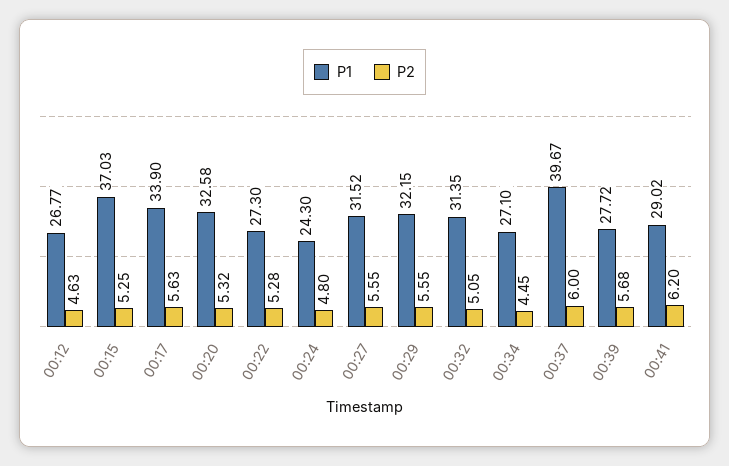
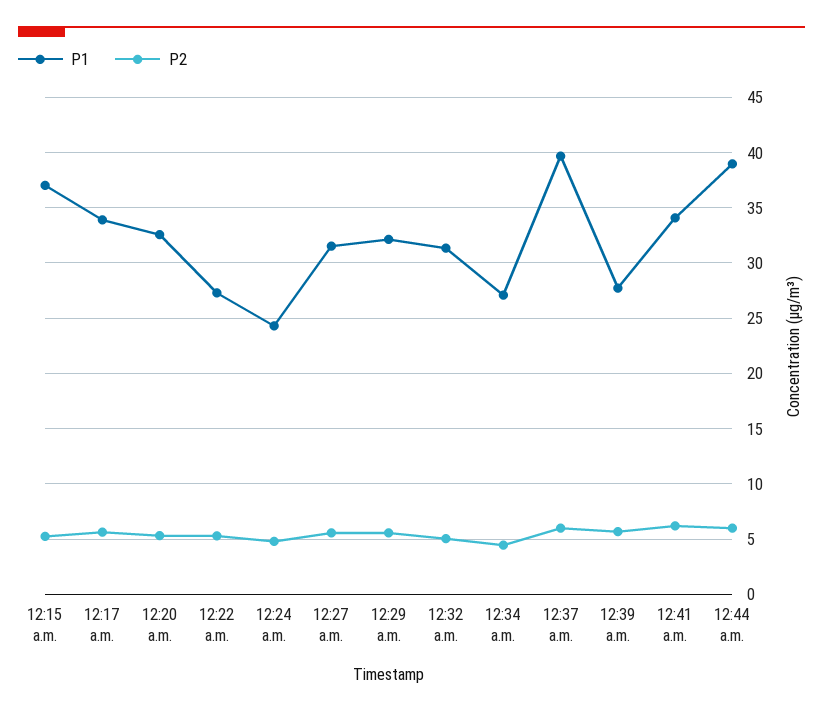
P1, 00:12: 26.77 -> none
P2, 00:12: 4.63 -> none
P1, 00:41: 29.02 -> 34
P1, 12:44 a.m.: none -> 39
P2, 12:44 a.m.: none -> 6

